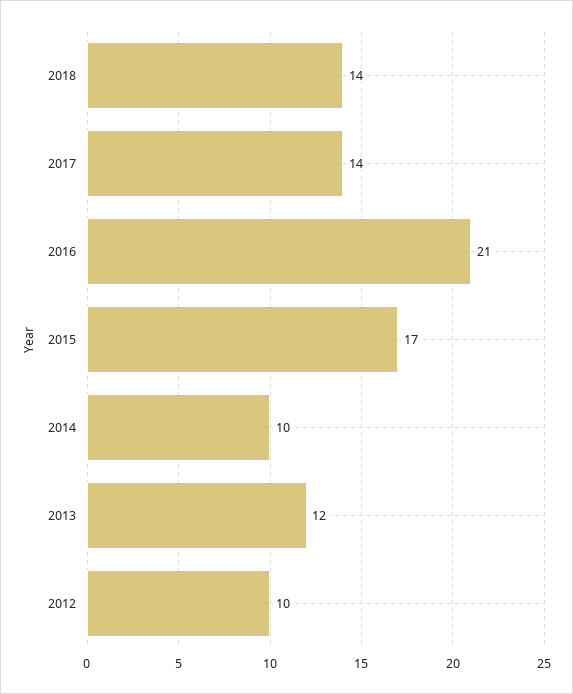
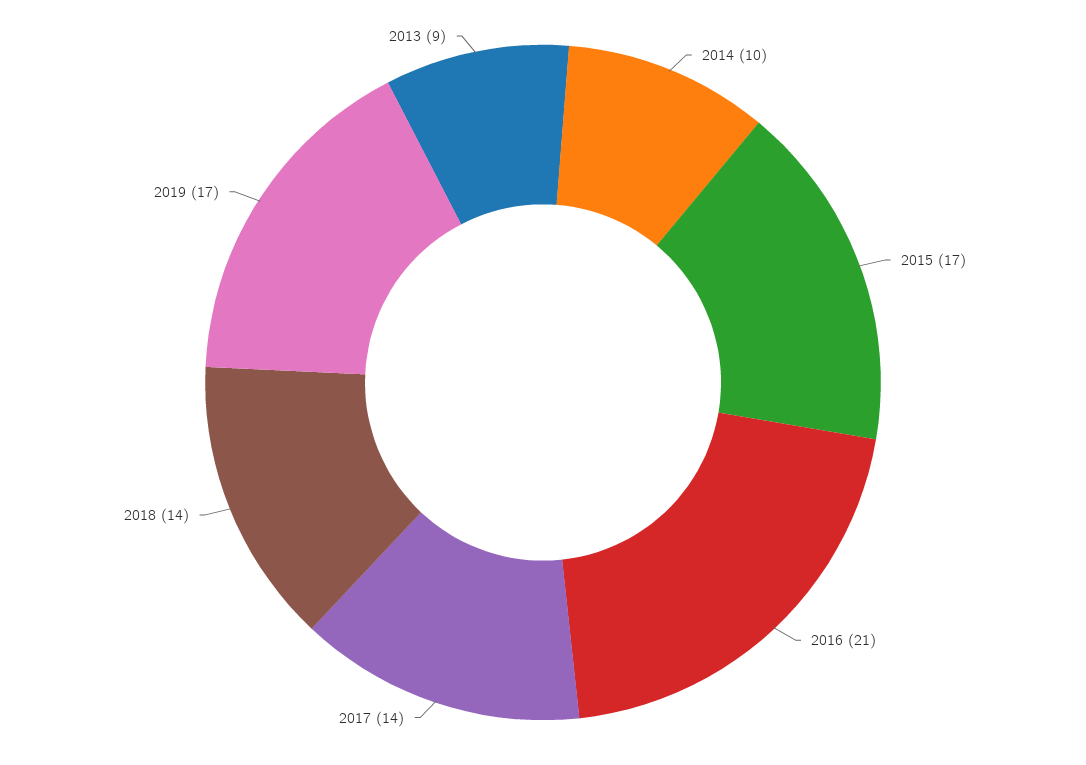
2013: 12 -> 9
2012: 10 -> none
2019: none -> 17

